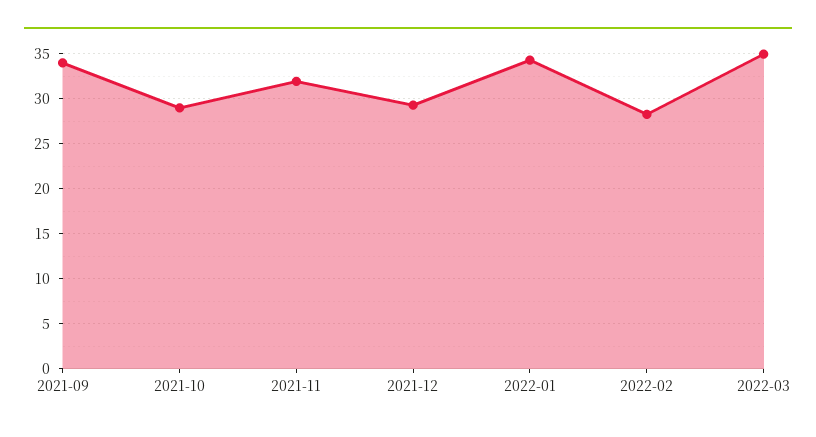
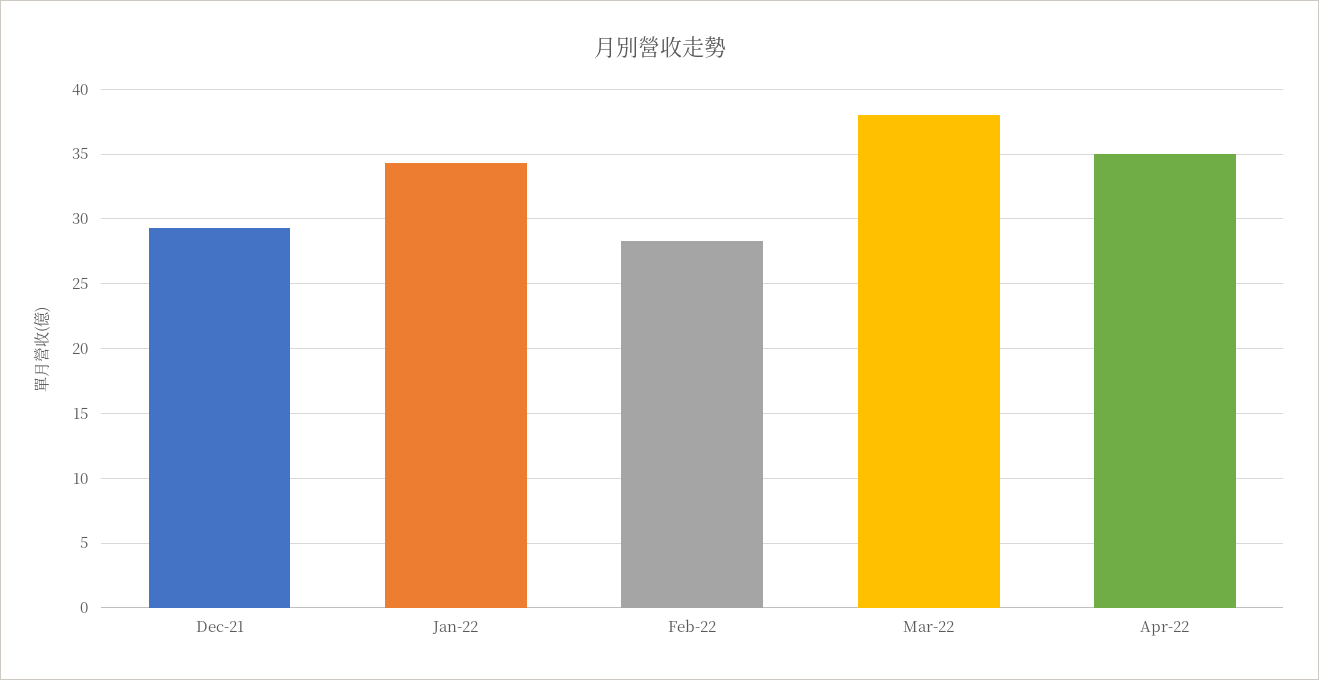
2021-09: 34 -> none
2021-10: 29 -> none
2021-11: 32 -> none
2022-03: 35 -> 38
Apr-22: none -> 35

